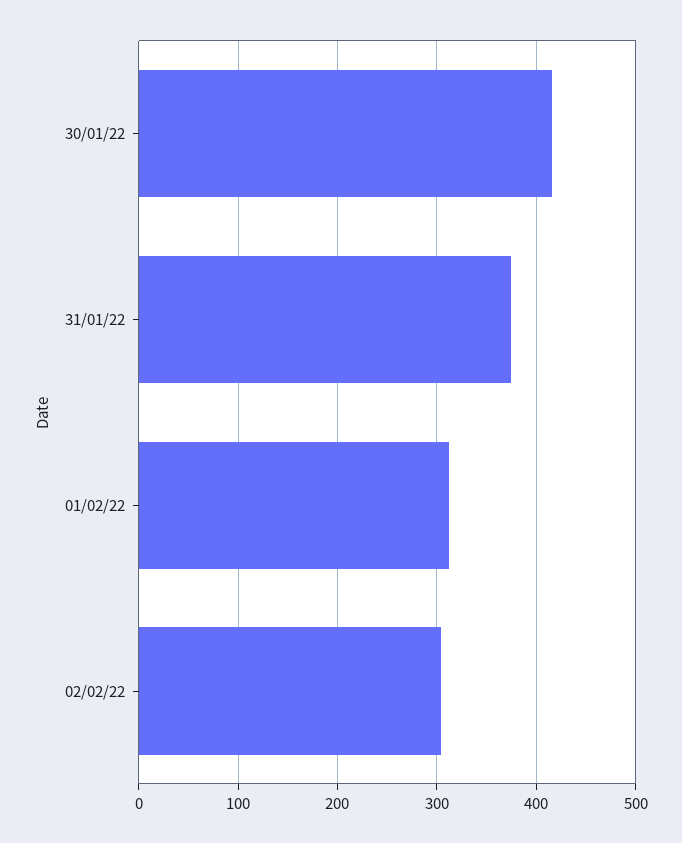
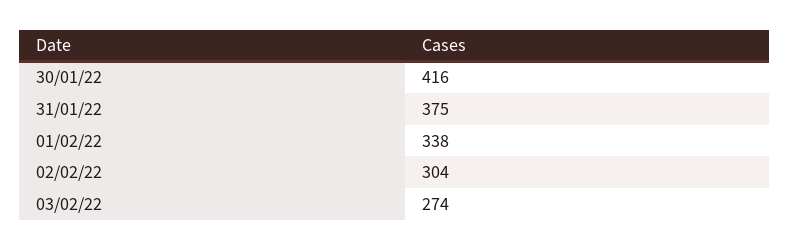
01/02/22: 310 -> 338
03/02/22: none -> 274

